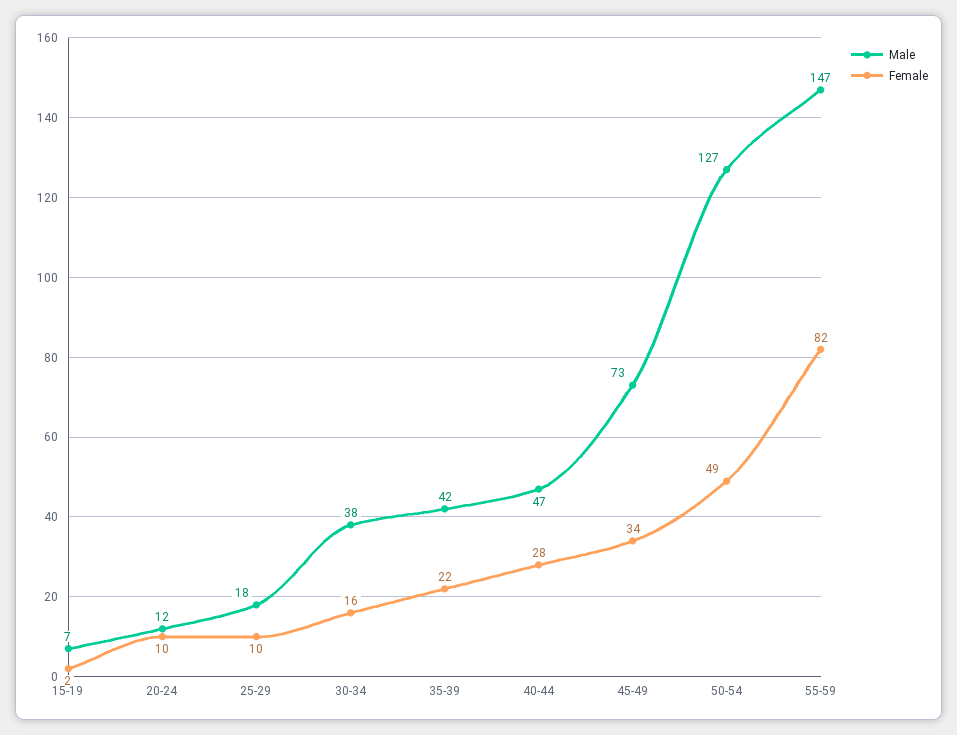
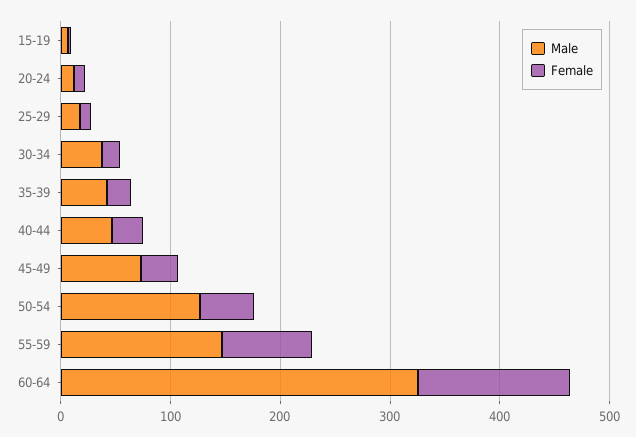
Male, 60-64: none -> 320
Female, 60-64: none -> 140

